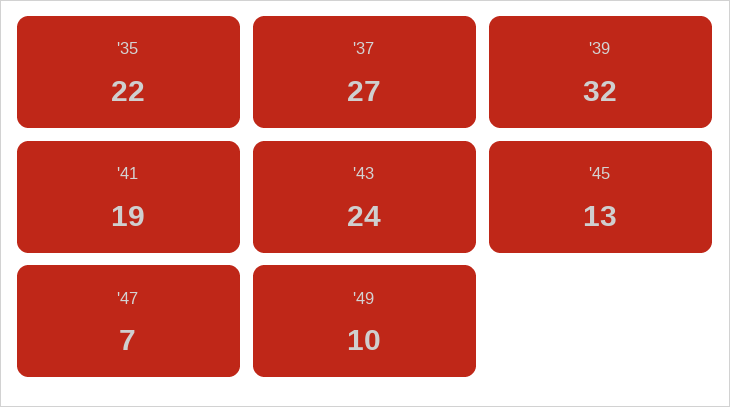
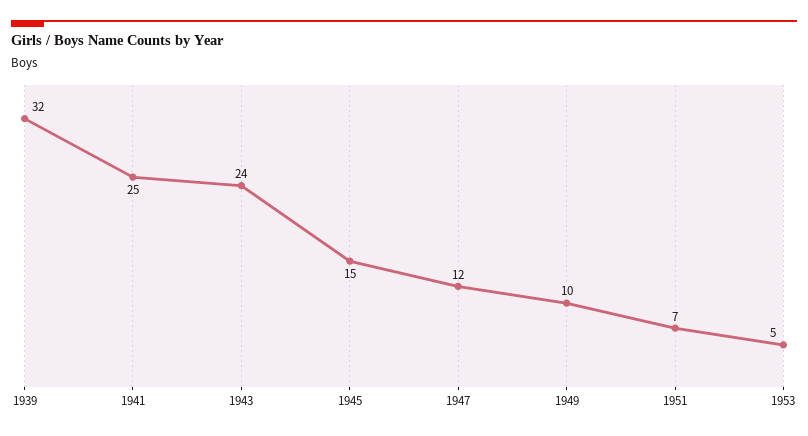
'35: 22 -> none
'37: 27 -> none
'41: 19 -> 25
'45: 13 -> 15
'47: 7 -> 12
1951: none -> 7
1953: none -> 5

